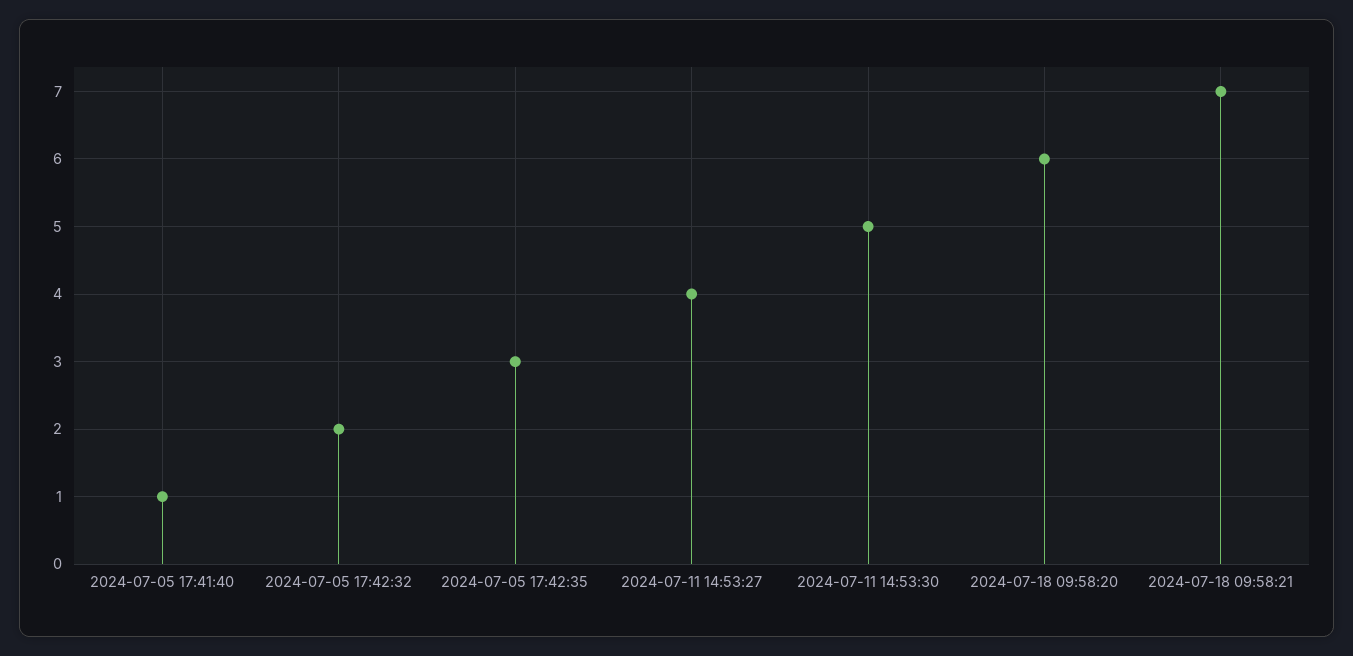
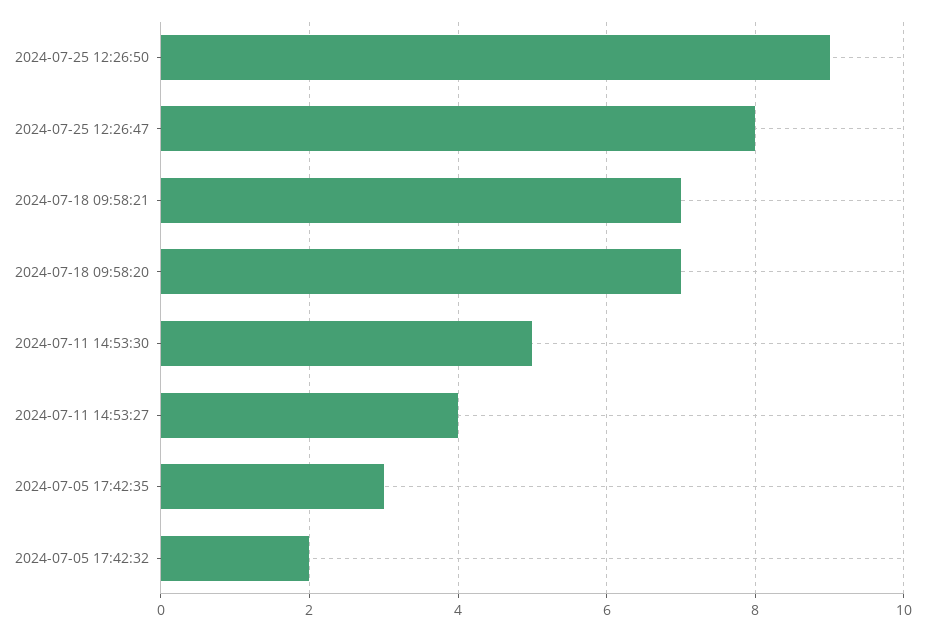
2024-07-05 17:41:40: 1 -> none
2024-07-18 09:58:20: 6 -> 7
2024-07-25 12:26:50: none -> 9
2024-07-25 12:26:47: none -> 8

